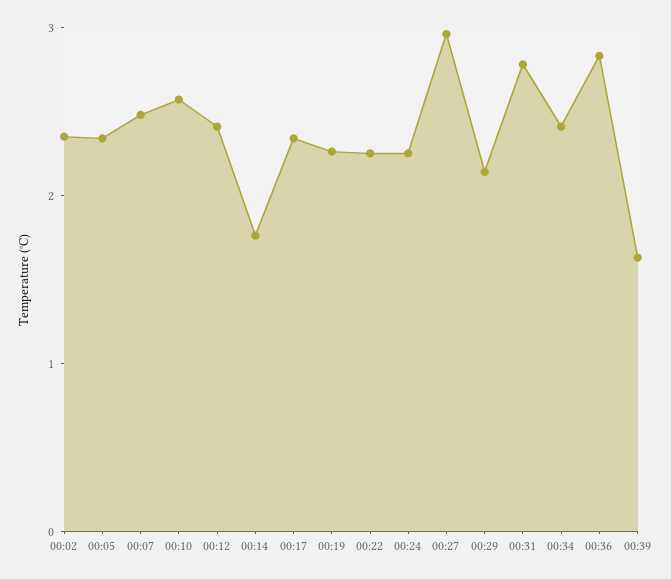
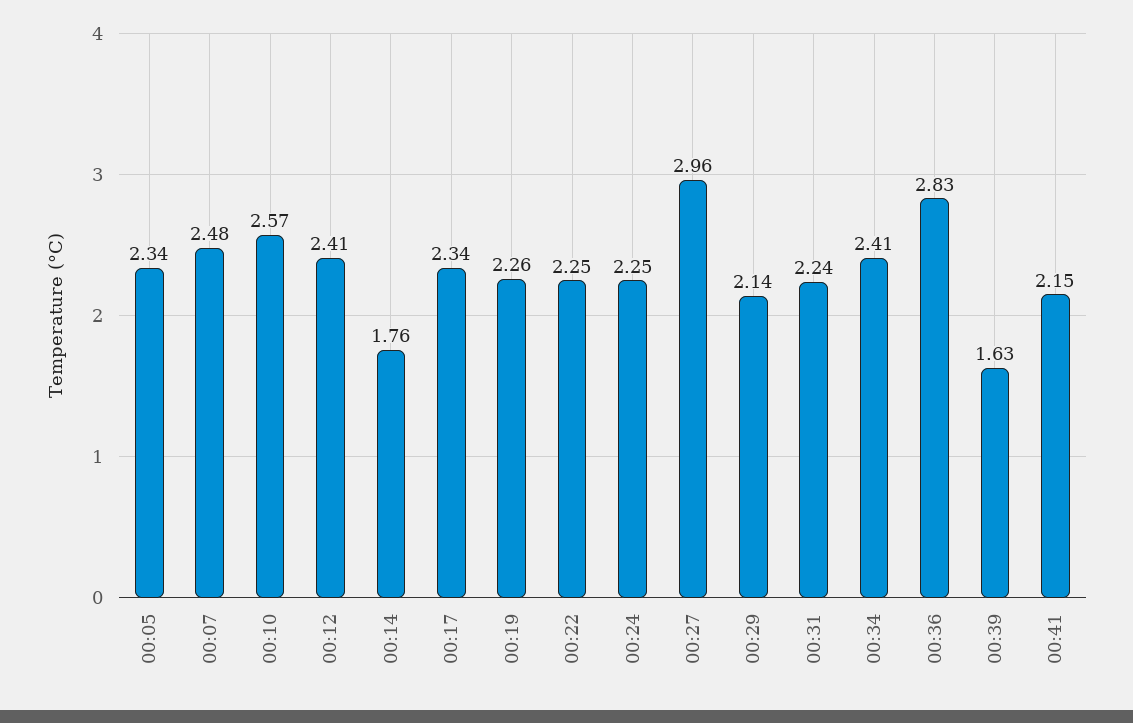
00:02: 2.4 -> none
00:31: 2.8 -> 2.24
00:41: none -> 2.15

